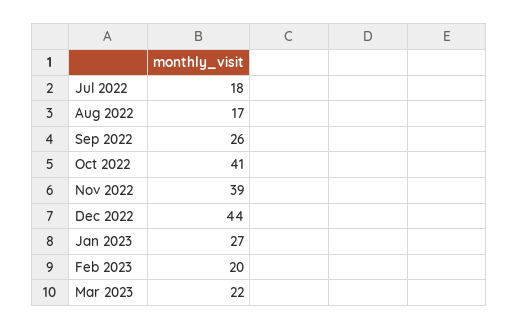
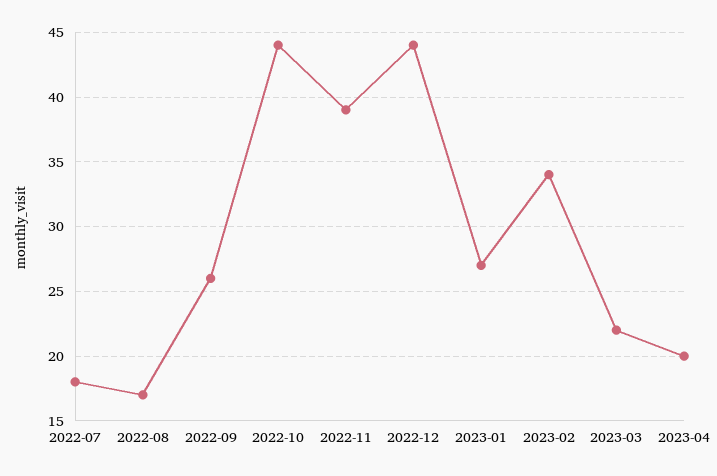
Oct 2022: 41 -> 44
Feb 2023: 20 -> 34
2023-04: none -> 20

